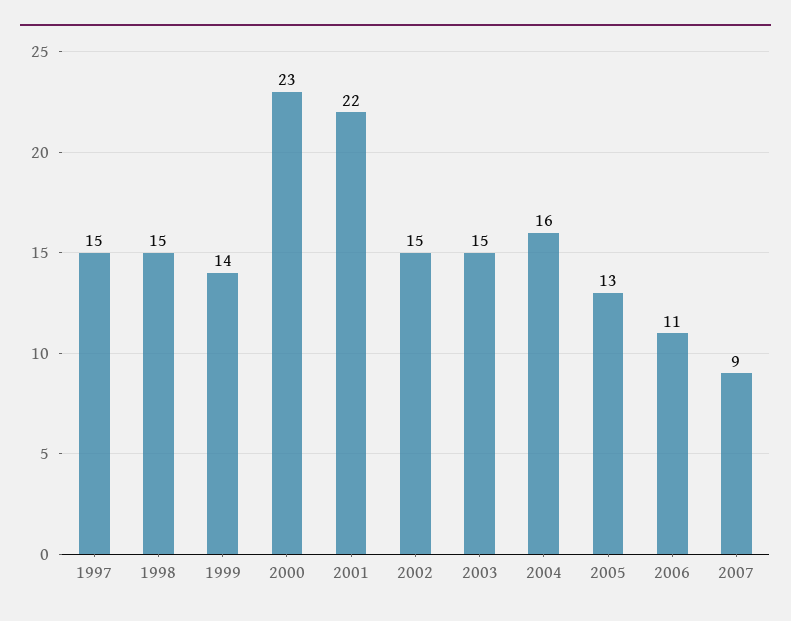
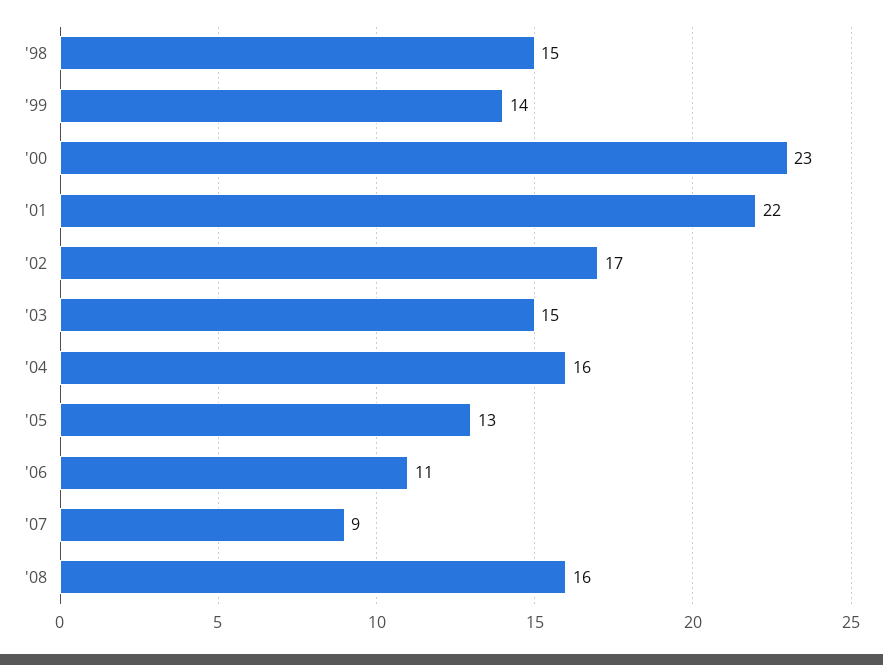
1997: 15 -> none
2002: 15 -> 17
'08: none -> 16

